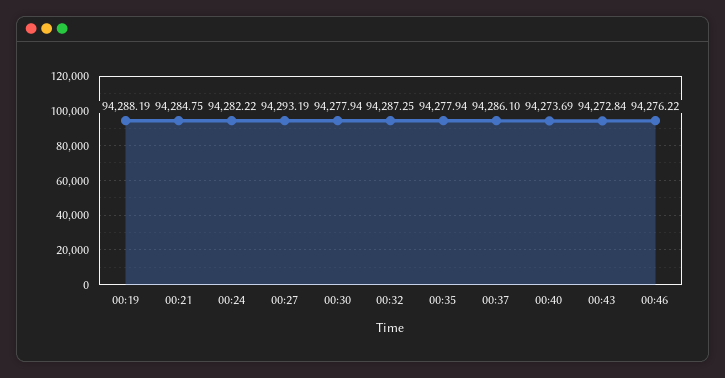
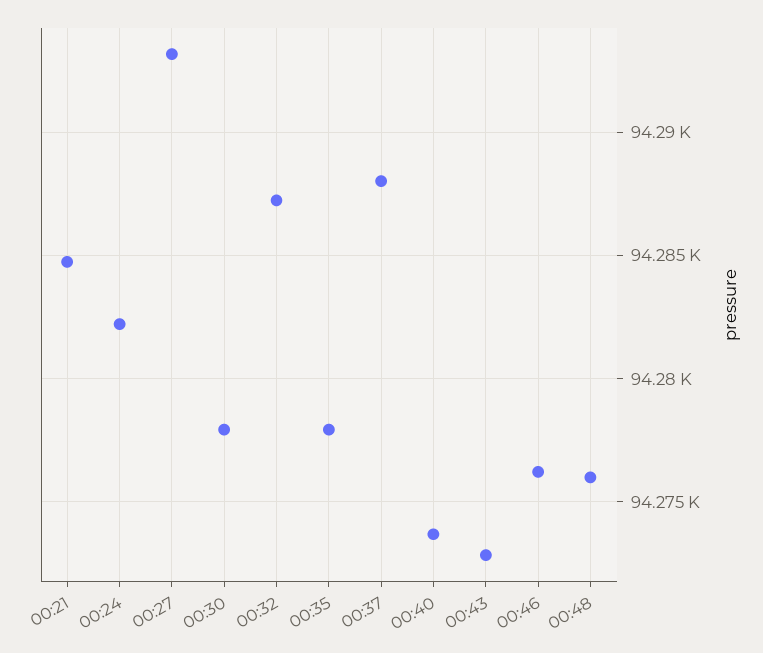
00:19: 94288.19 -> none
00:37: 94286.1 -> 94288
00:48: none -> 94276

